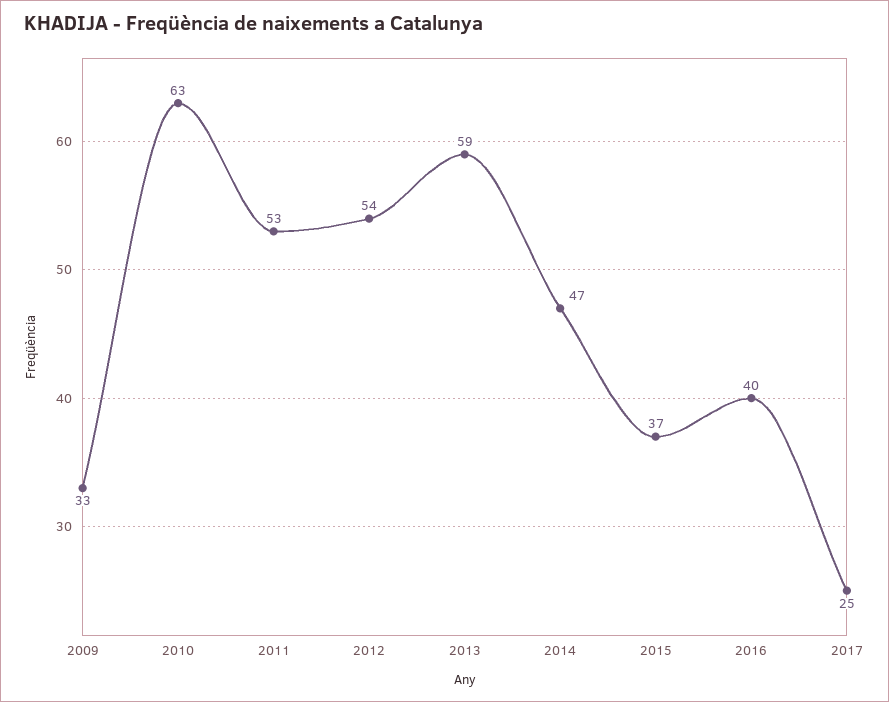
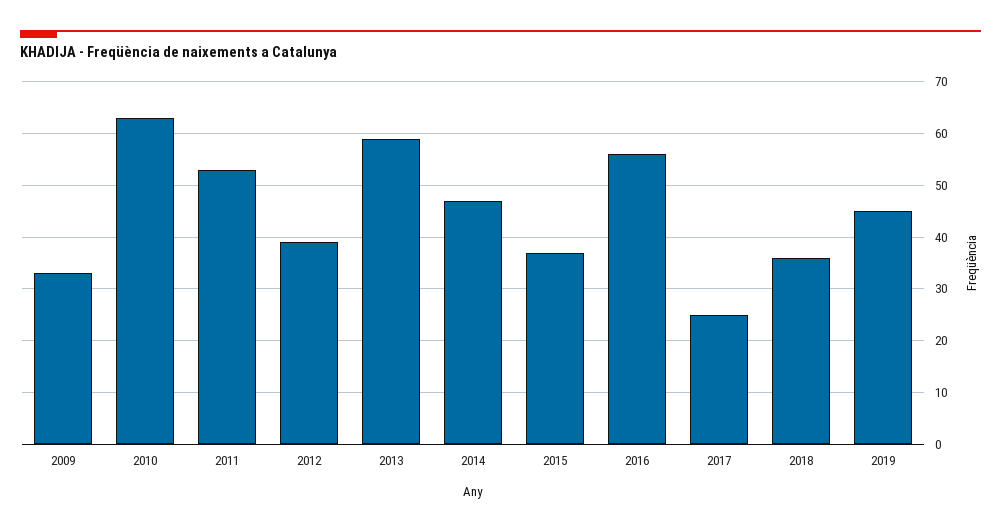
2012: 54 -> 40
2016: 40 -> 55
2018: none -> 35
2019: none -> 45

